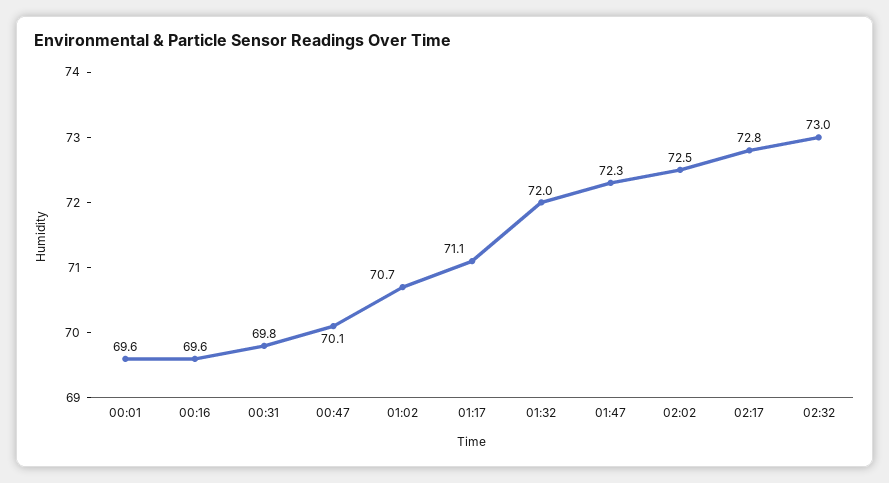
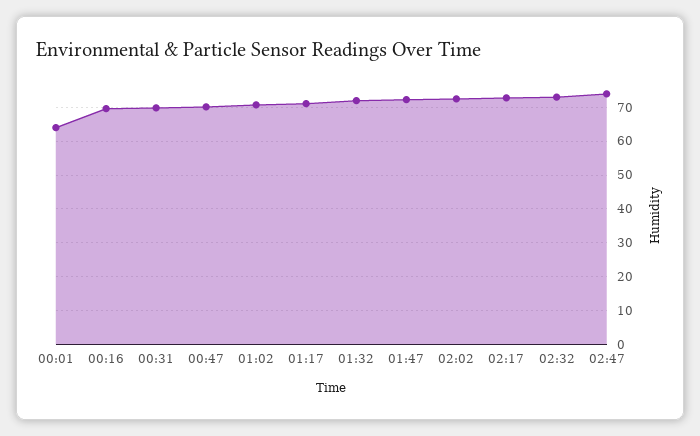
00:01: 69.6 -> 64
02:47: none -> 74

